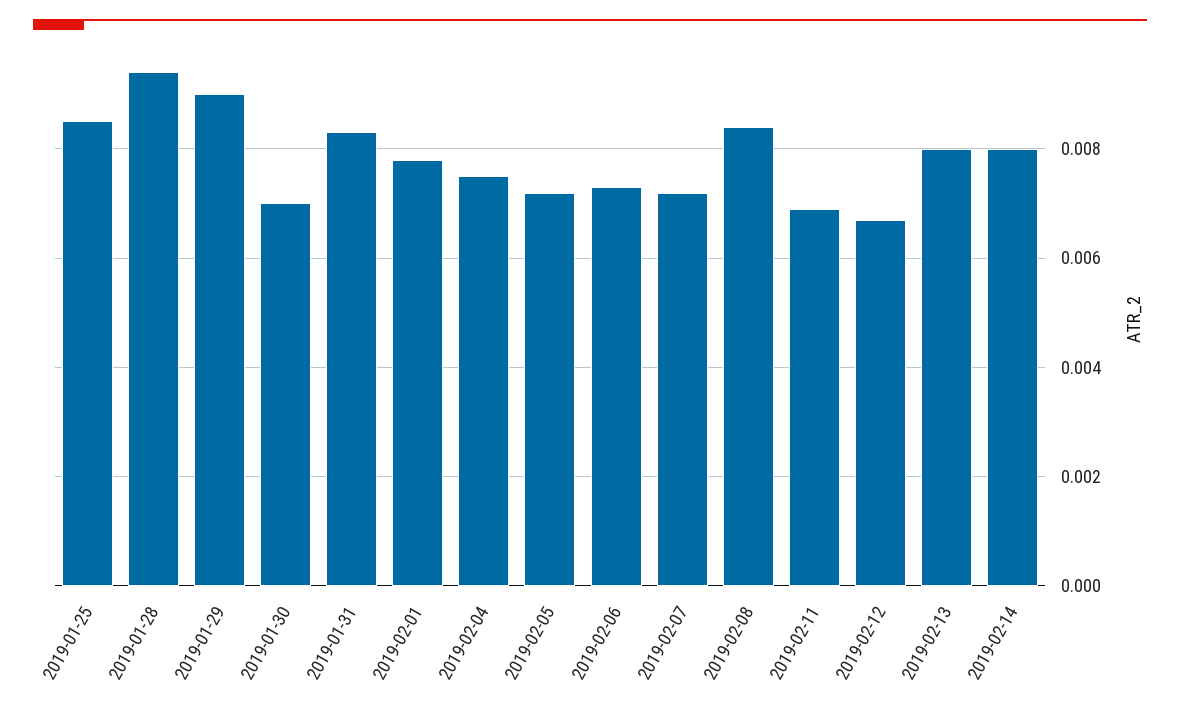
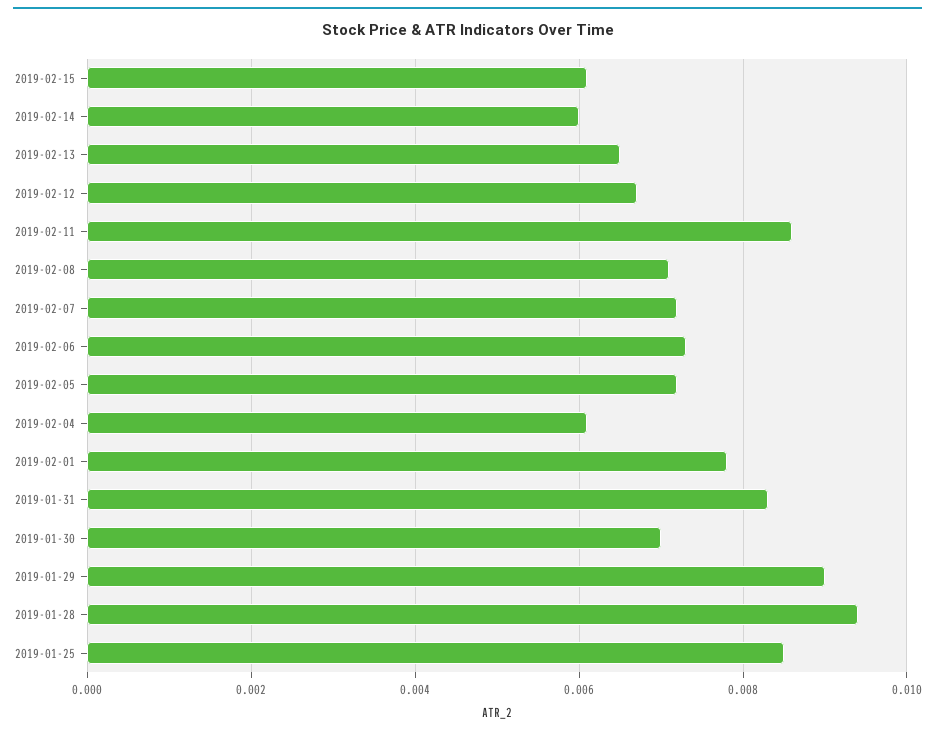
2019-02-04: 0.0075 -> 0.006
2019-02-08: 0.0085 -> 0.007
2019-02-11: 0.007 -> 0.0085
2019-02-13: 0.008 -> 0.0065
2019-02-14: 0.008 -> 0.006
2019-02-15: none -> 0.006

